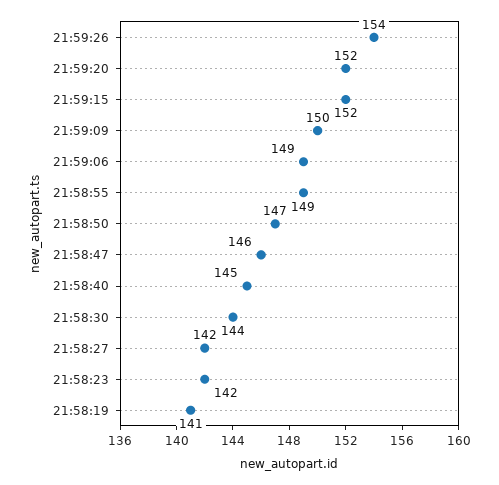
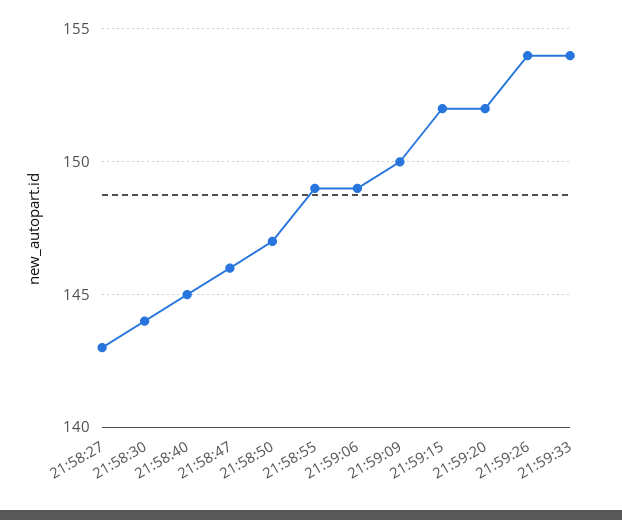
21:58:27: 142 -> 143
21:58:23: 142 -> none
21:58:19: 141 -> none
21:59:33: none -> 154

